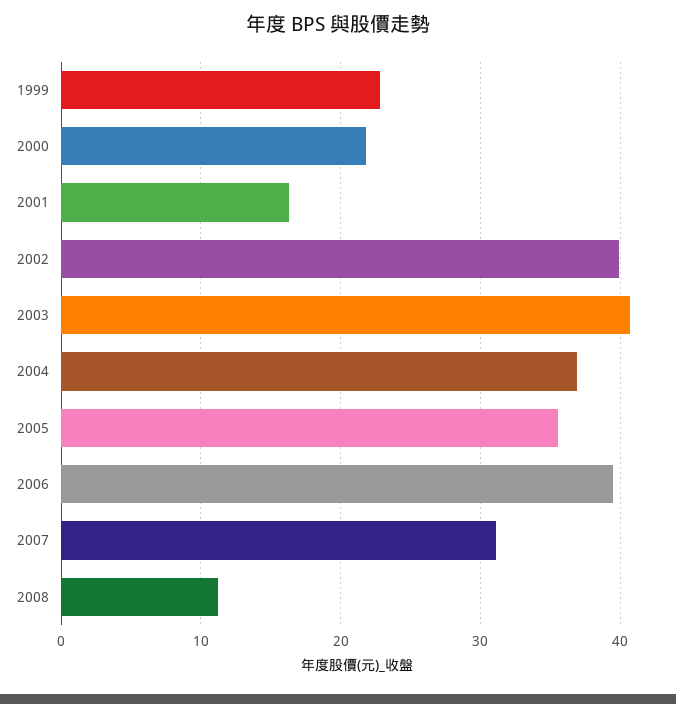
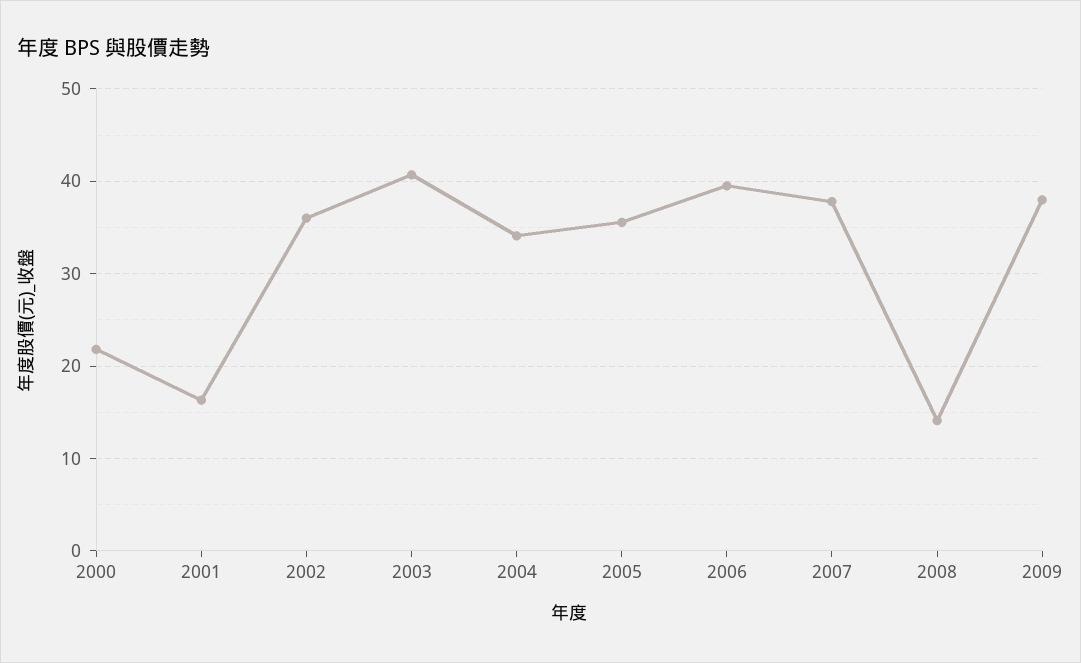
1999: 23 -> none
2002: 40 -> 36
2004: 37 -> 34
2007: 31 -> 38
2008: 11 -> 14
2009: none -> 38

